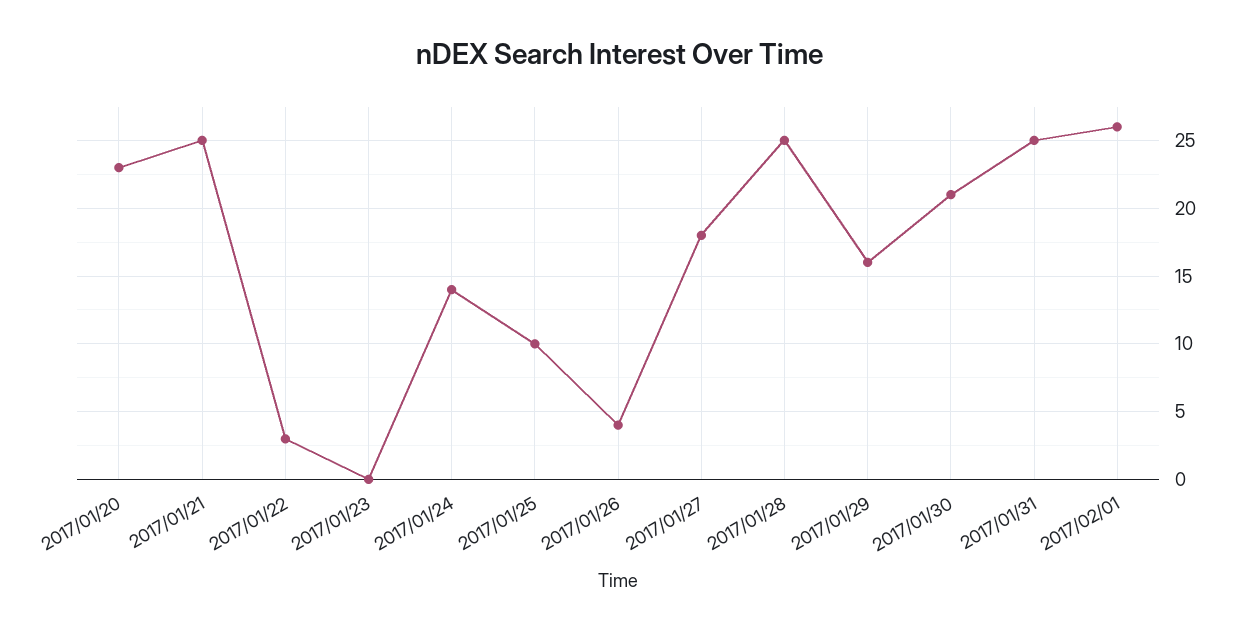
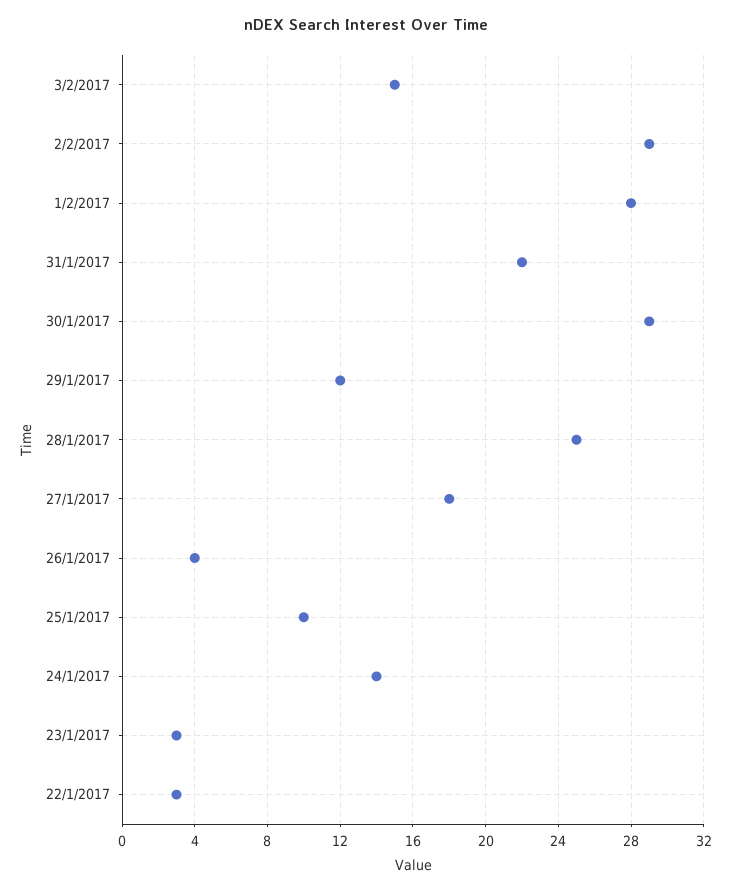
2017/01/20: 23 -> none
2017/01/21: 25 -> none
2017/01/23: 0 -> 3
2017/01/29: 16 -> 12
2017/01/30: 21 -> 29
2017/01/31: 25 -> 22
2017/02/01: 26 -> 28
3/2/2017: none -> 15
2/2/2017: none -> 29

